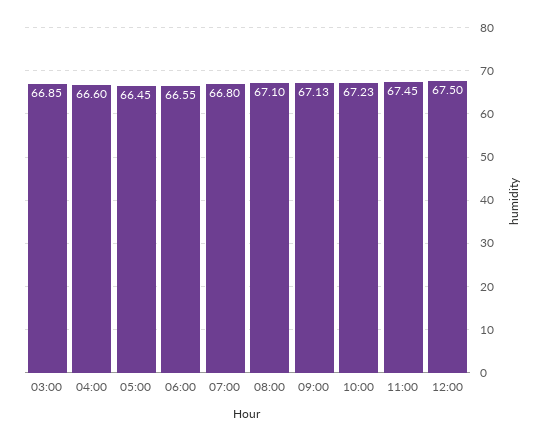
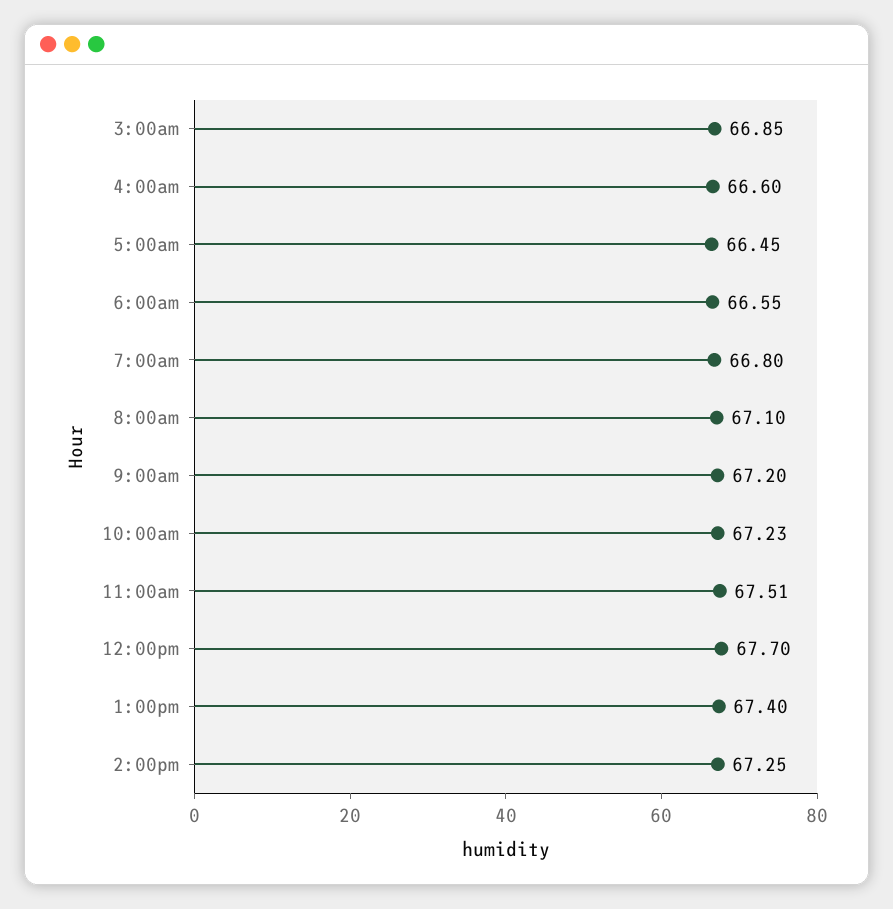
09:00: 67.13 -> 67.2
11:00: 67.45 -> 67.51
12:00: 67.5 -> 67.7
1:00pm: none -> 67.4
2:00pm: none -> 67.25

